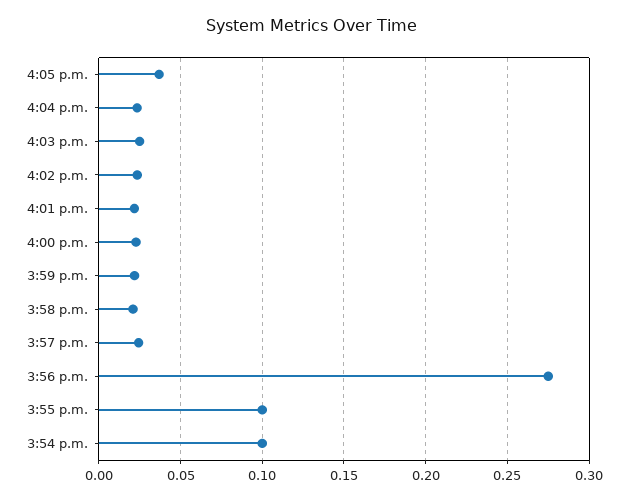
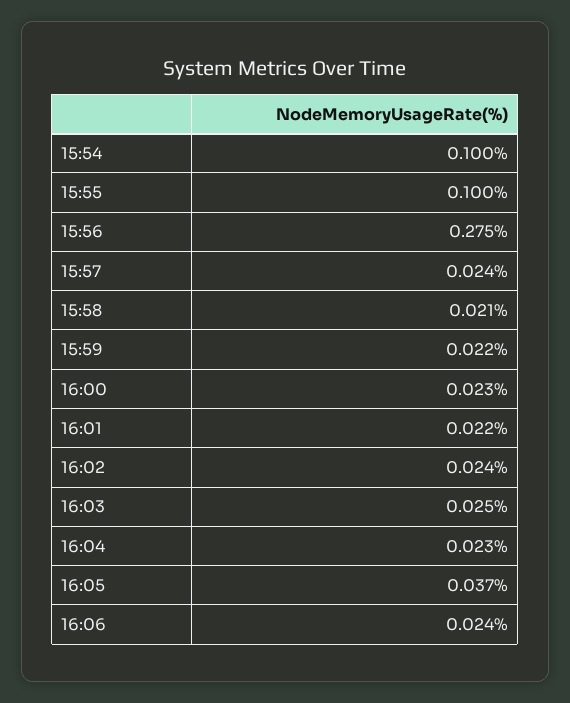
16:06: none -> 0.024

